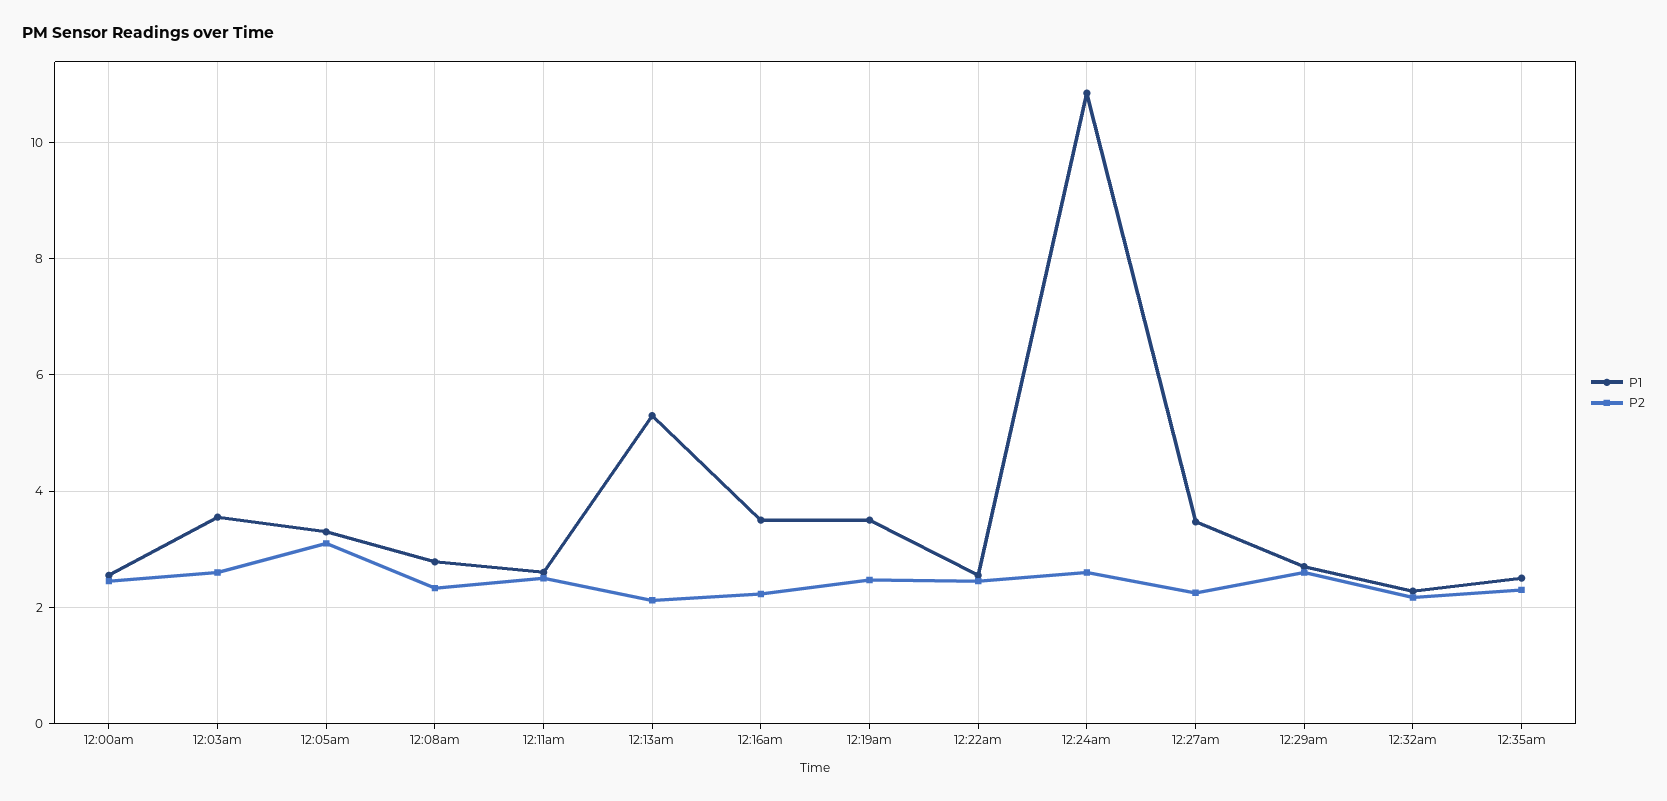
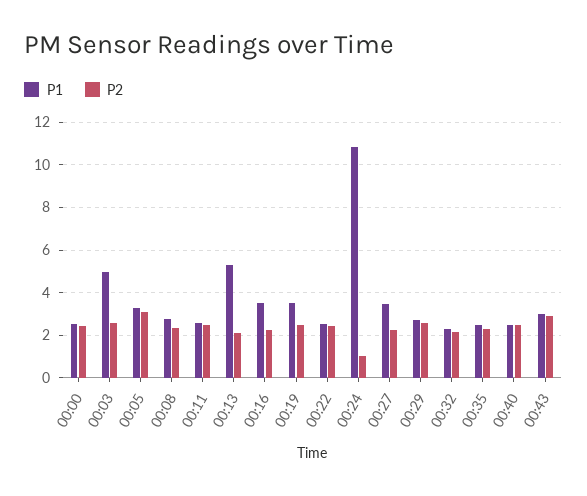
P1, 12:03am: 3.6 -> 5
P2, 12:24am: 2.6 -> 1
P1, 00:40: none -> 2.5
P2, 00:40: none -> 2.5
P1, 00:43: none -> 3
P2, 00:43: none -> 3

